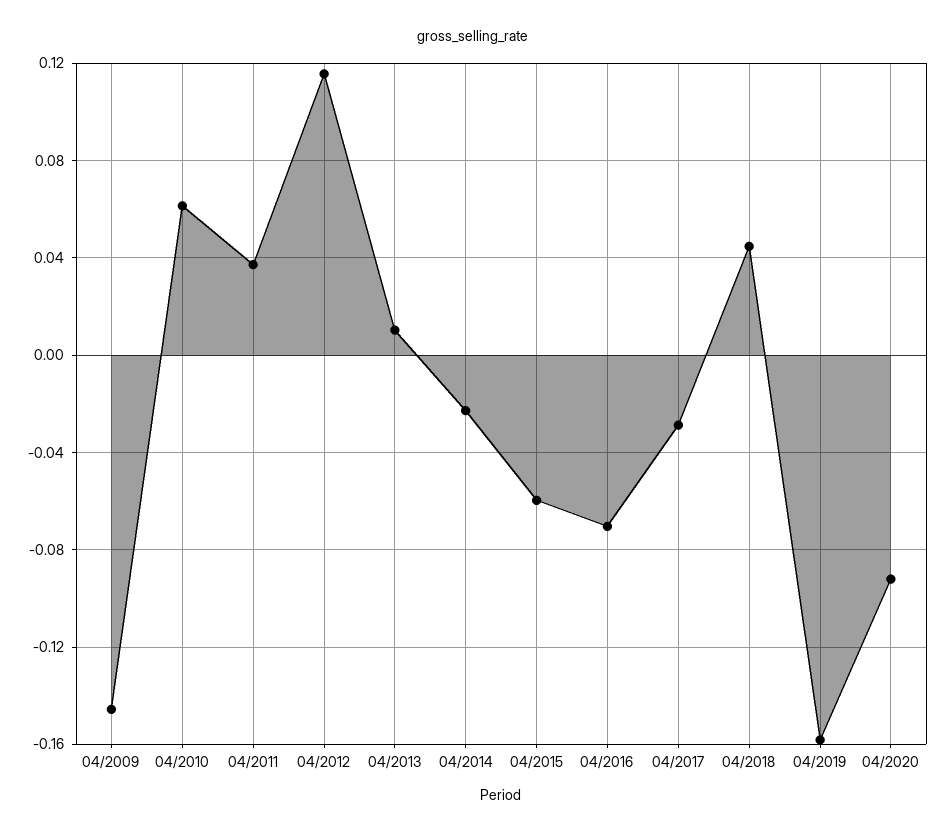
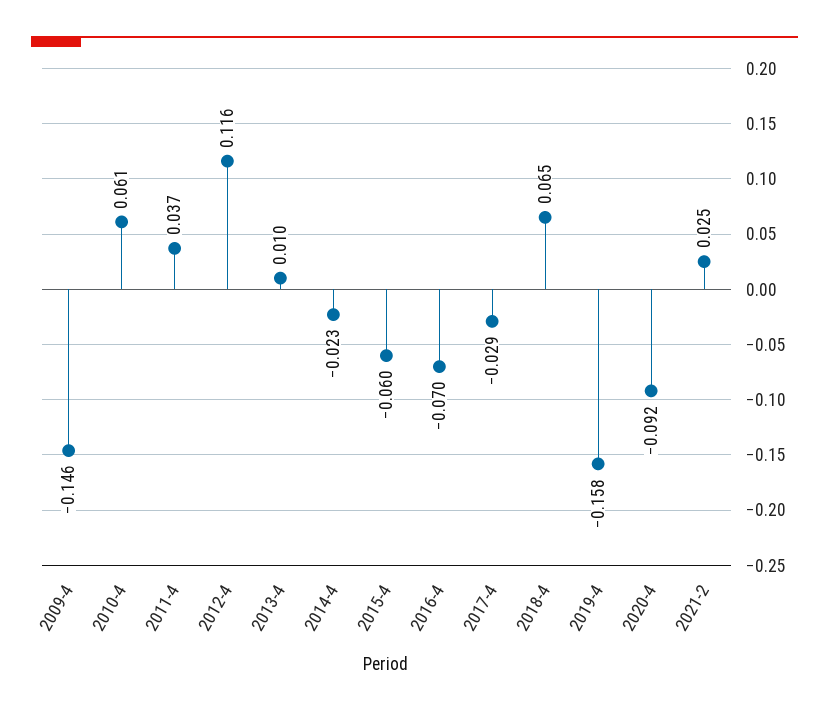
04/2018: 0.045 -> 0.065
2021-2: none -> 0.025

